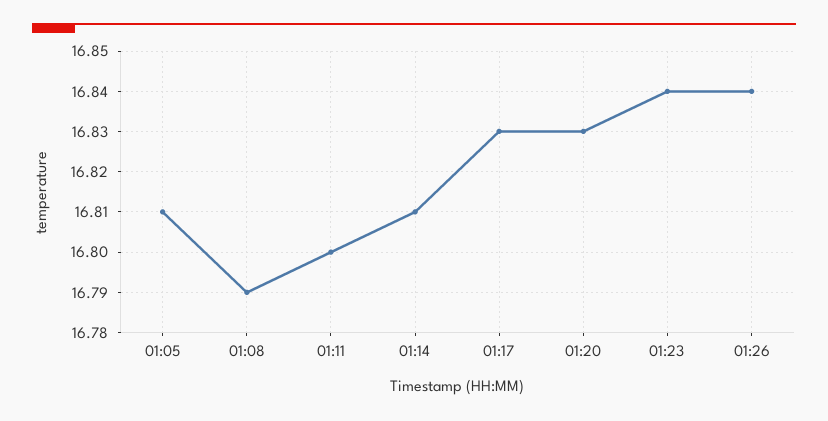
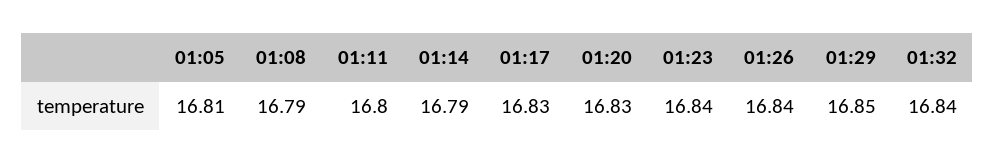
01:14: 16.81 -> 16.79
01:29: none -> 16.85
01:32: none -> 16.84

